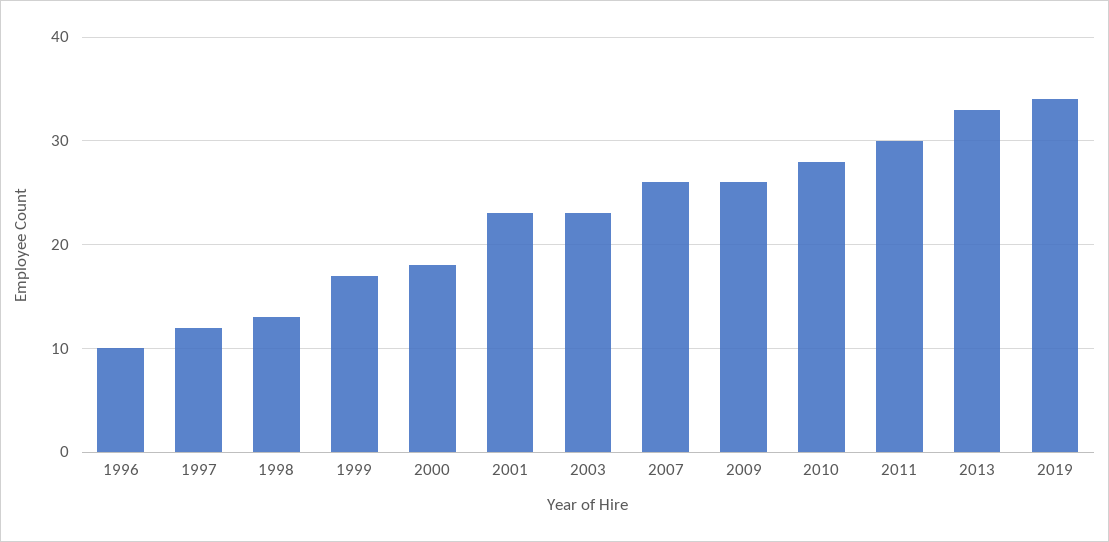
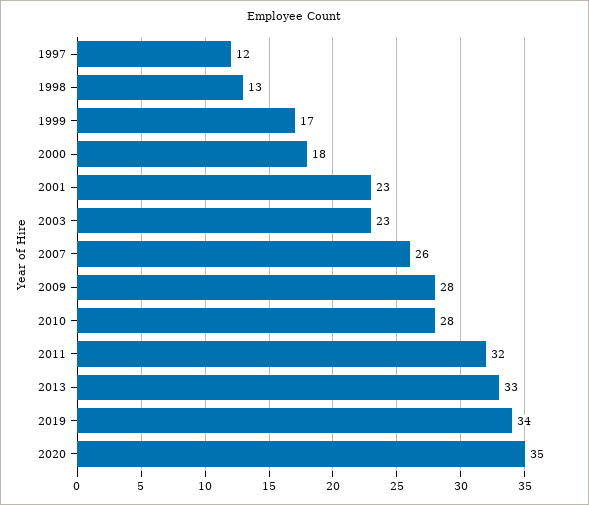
1996: 10 -> none
2009: 26 -> 28
2011: 30 -> 32
2020: none -> 35

